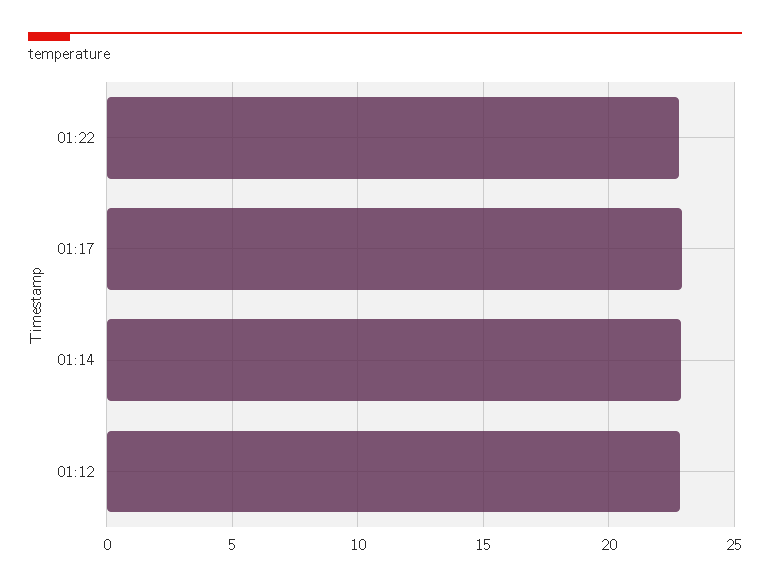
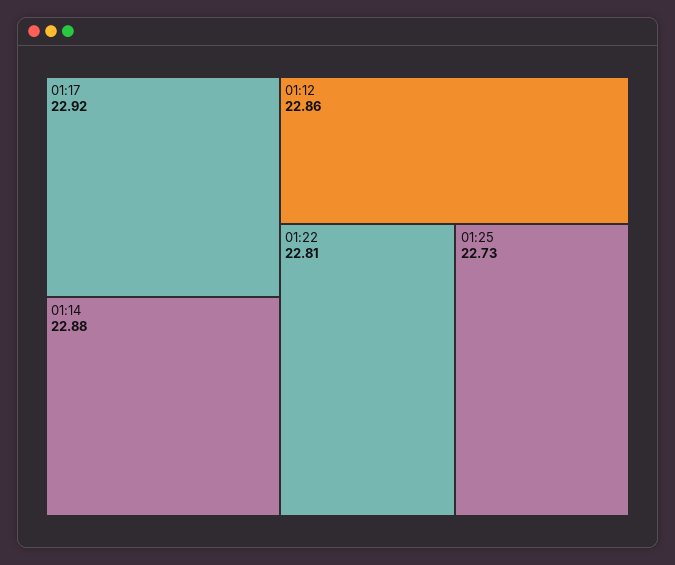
01:25: none -> 22.73

